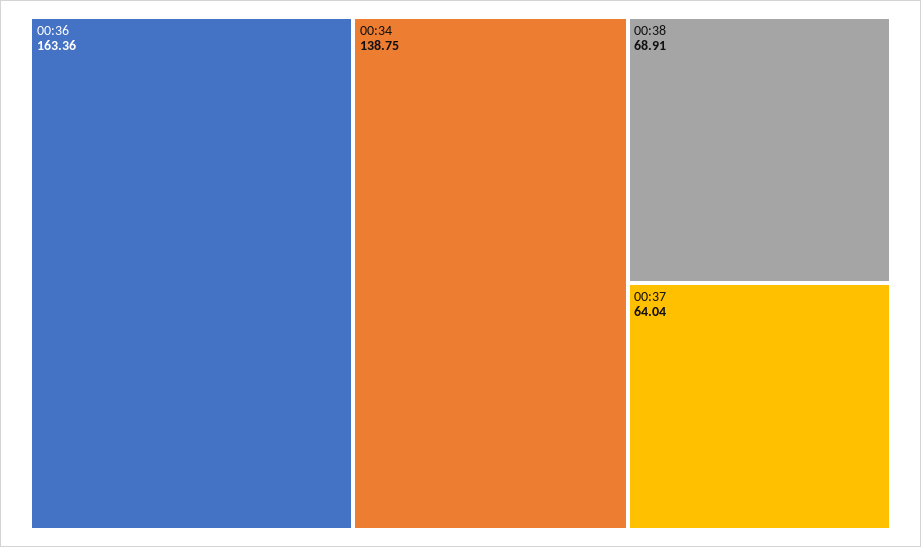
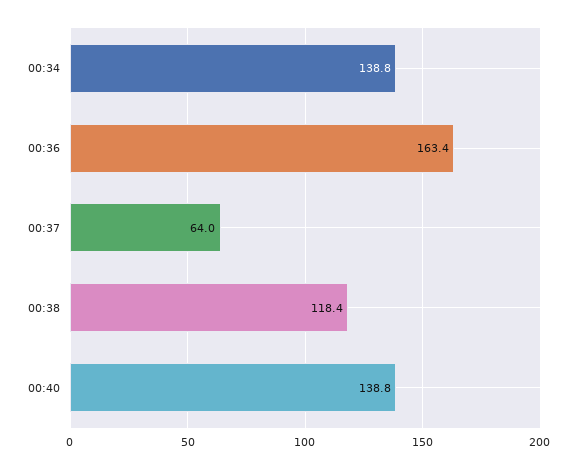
00:38: 68.91 -> 118.4
00:40: none -> 138.8

